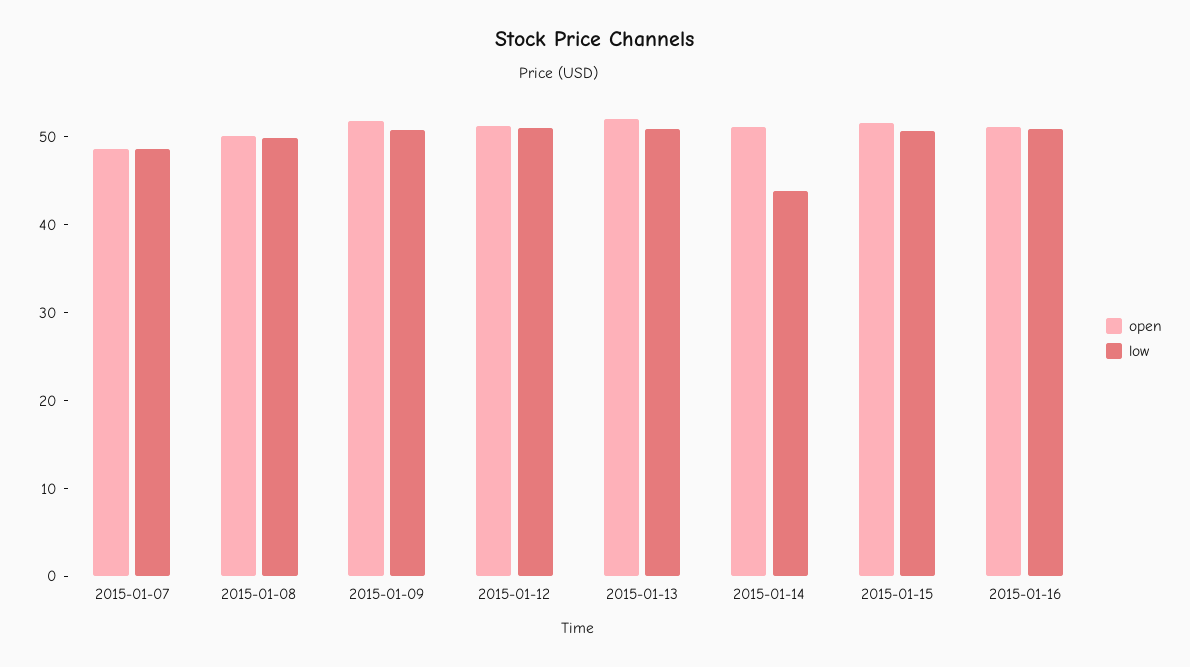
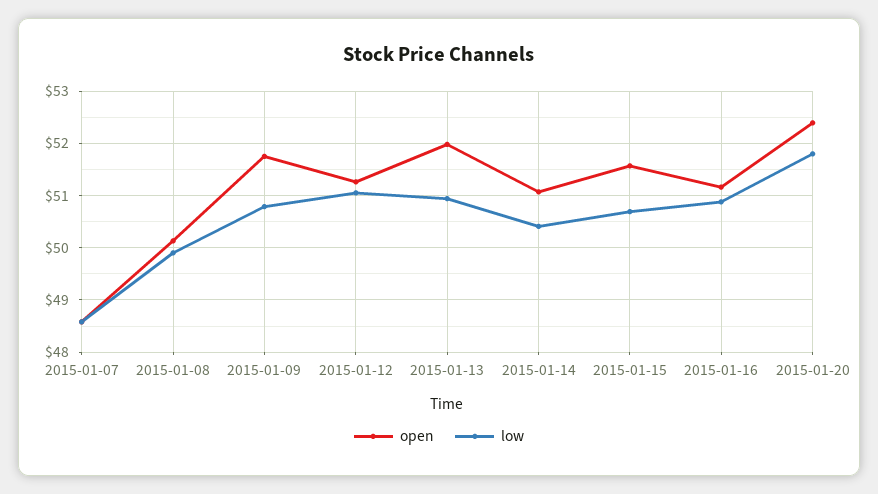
low, 2015-01-14: 44 -> 50.4
open, 2015-01-20: none -> 52.4
low, 2015-01-20: none -> 51.8

